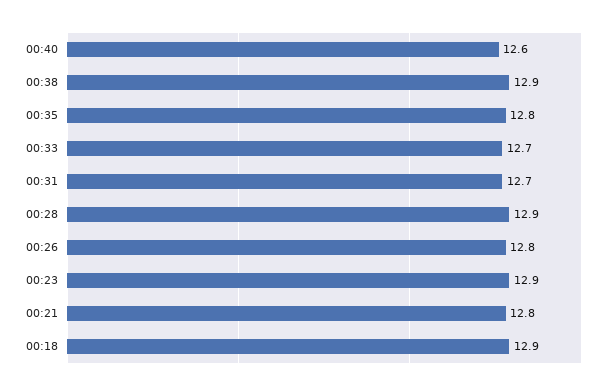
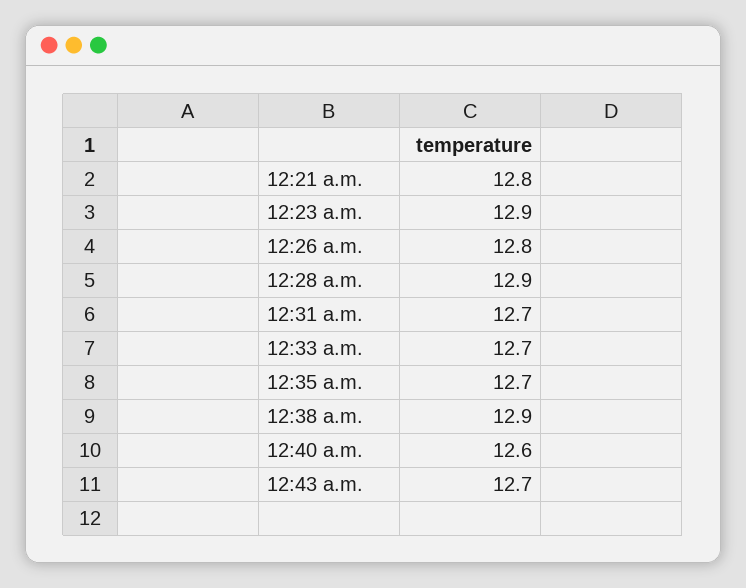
00:35: 12.8 -> 12.7
00:18: 12.9 -> none
12:43 a.m.: none -> 12.7

